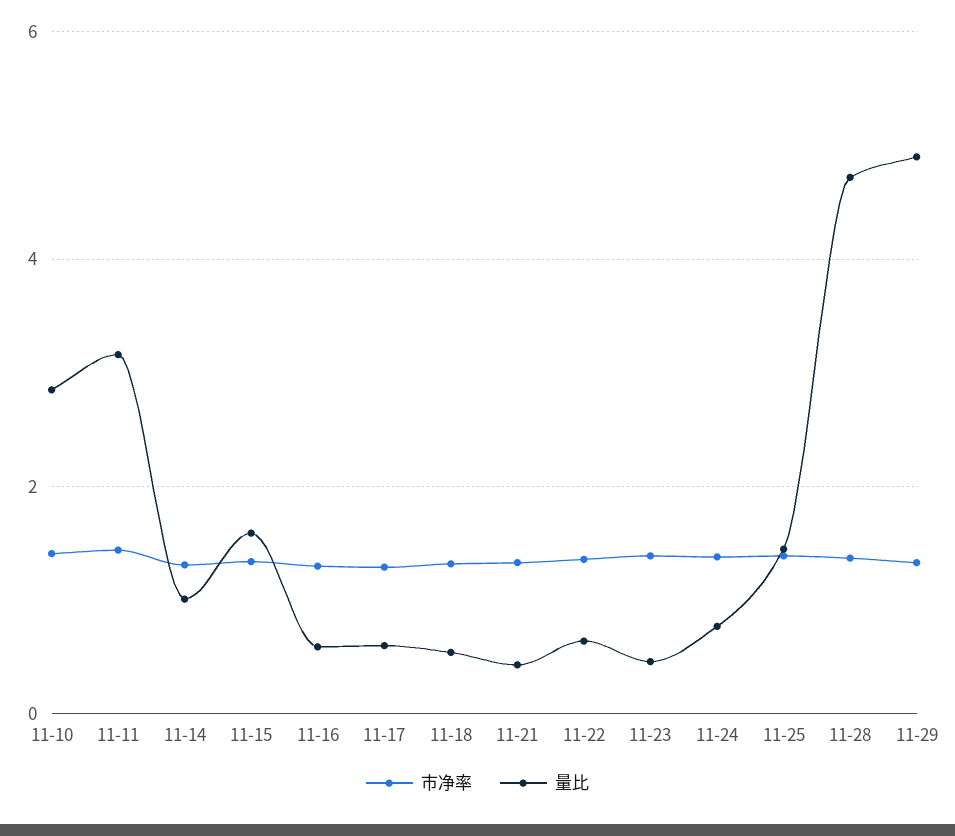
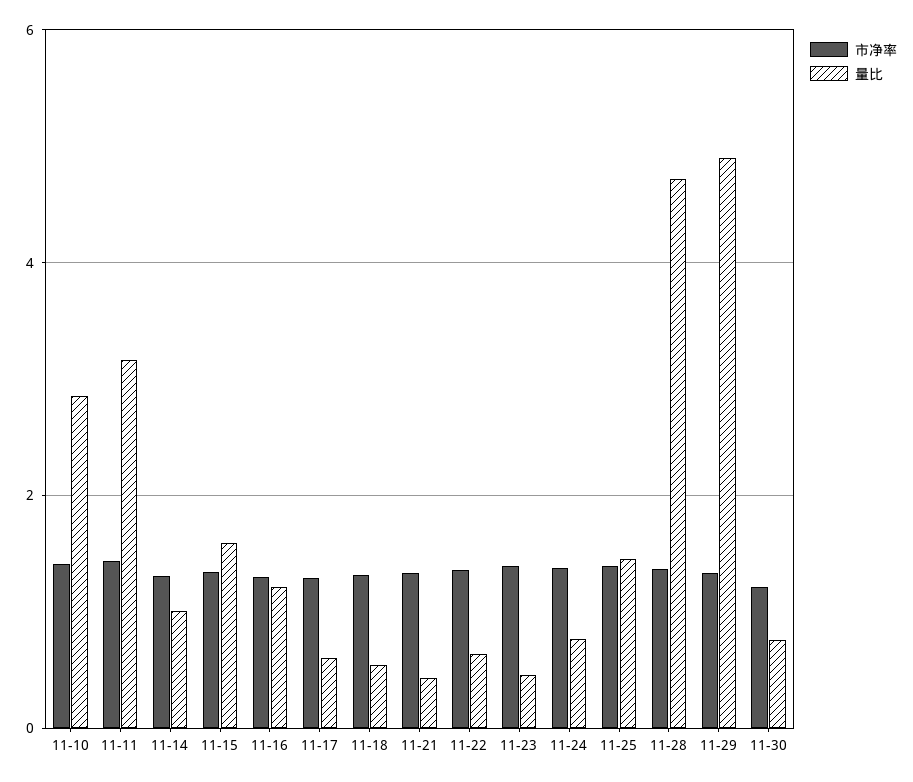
量比, 11-16: 0.6 -> 1.2
市净率, 11-30: none -> 1.2
量比, 11-30: none -> 0.8

